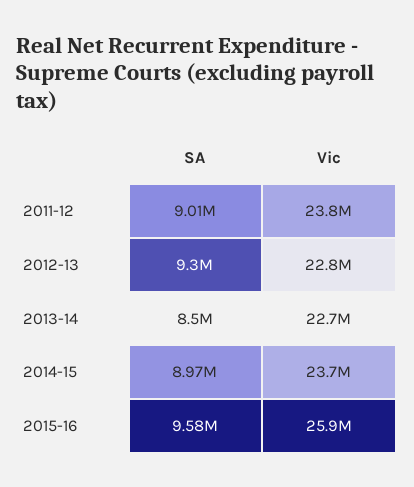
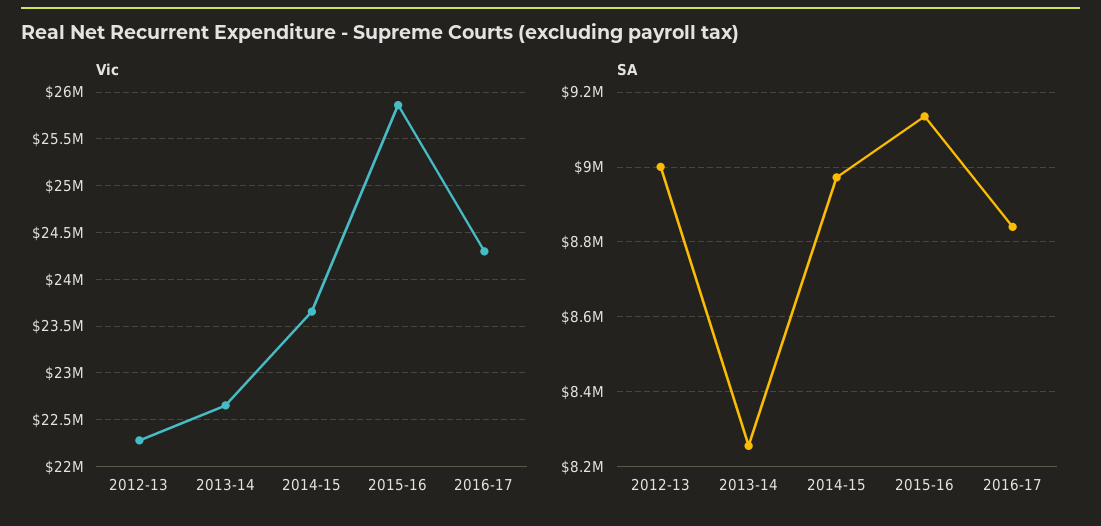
SA, 2011-12: 9010000 -> none
Vic, 2011-12: 23800000 -> none
SA, 2012-13: 9300000 -> 9000000
Vic, 2012-13: 22800000 -> 22300000
SA, 2013-14: 8500000 -> 8260000
SA, 2015-16: 9580000 -> 9140000
Vic, 2016-17: none -> 24300000
SA, 2016-17: none -> 8840000

